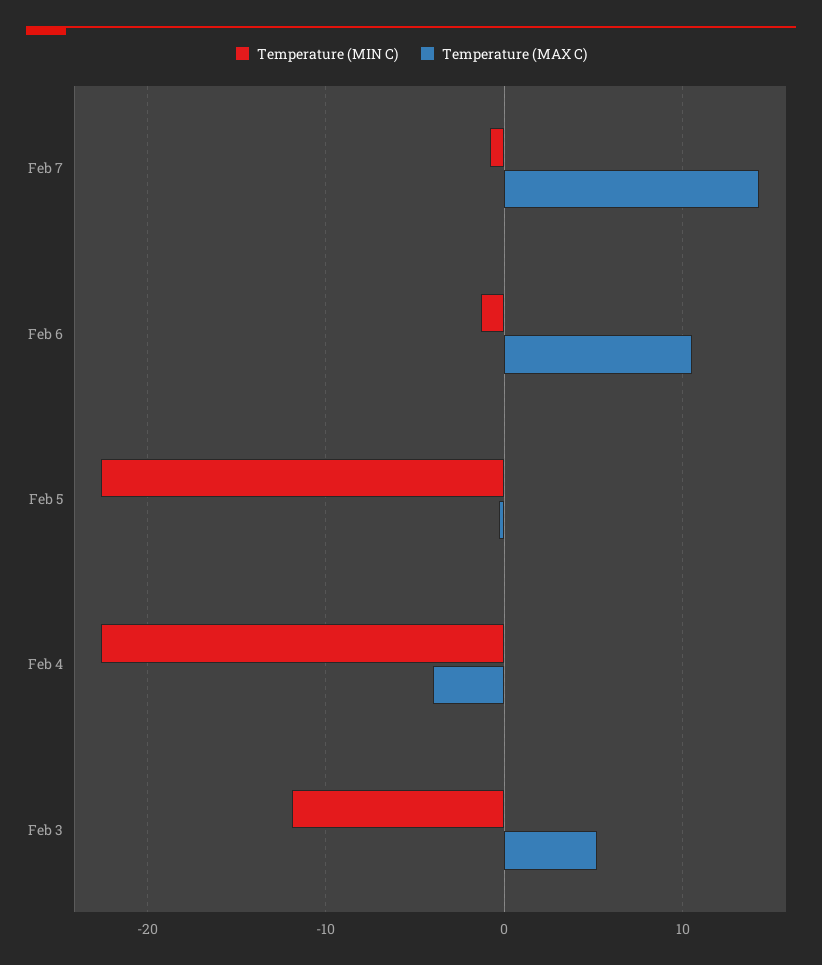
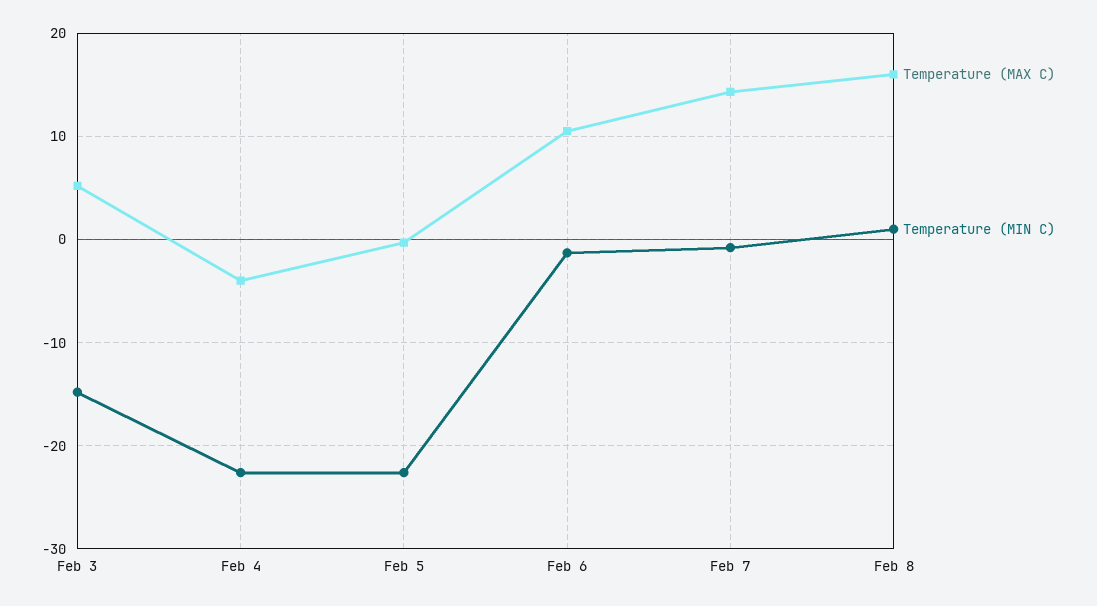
Temperature (MIN C), Feb 3: -12 -> -15
Temperature (MAX C), Feb 8: none -> 16
Temperature (MIN C), Feb 8: none -> 1

